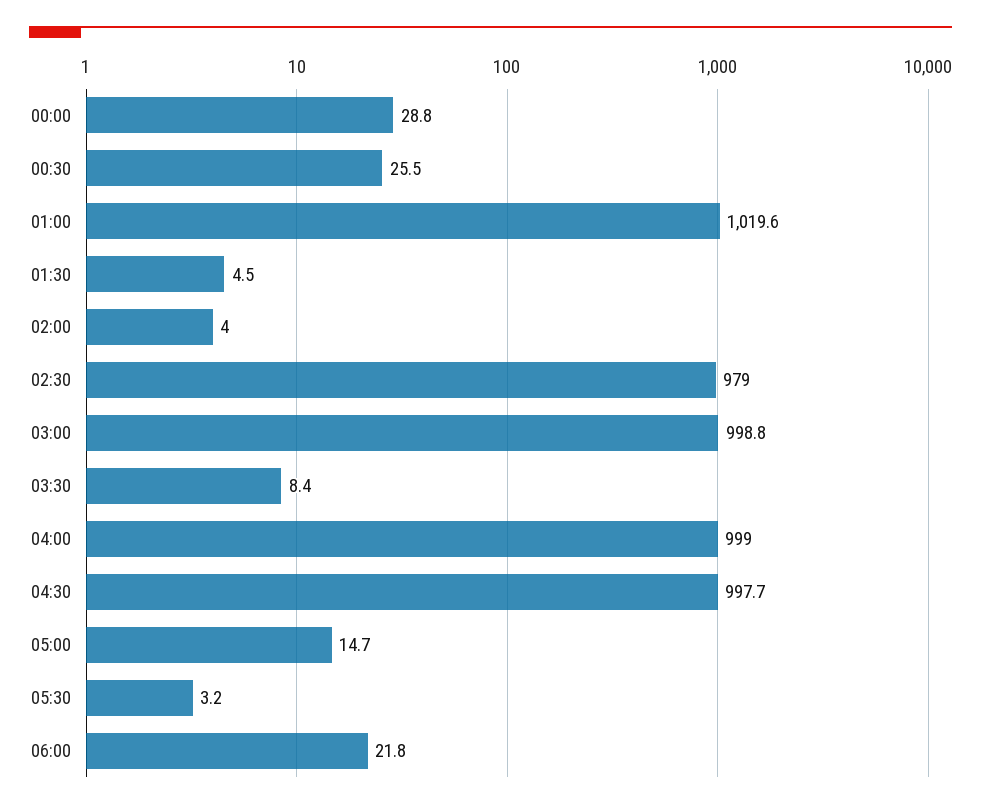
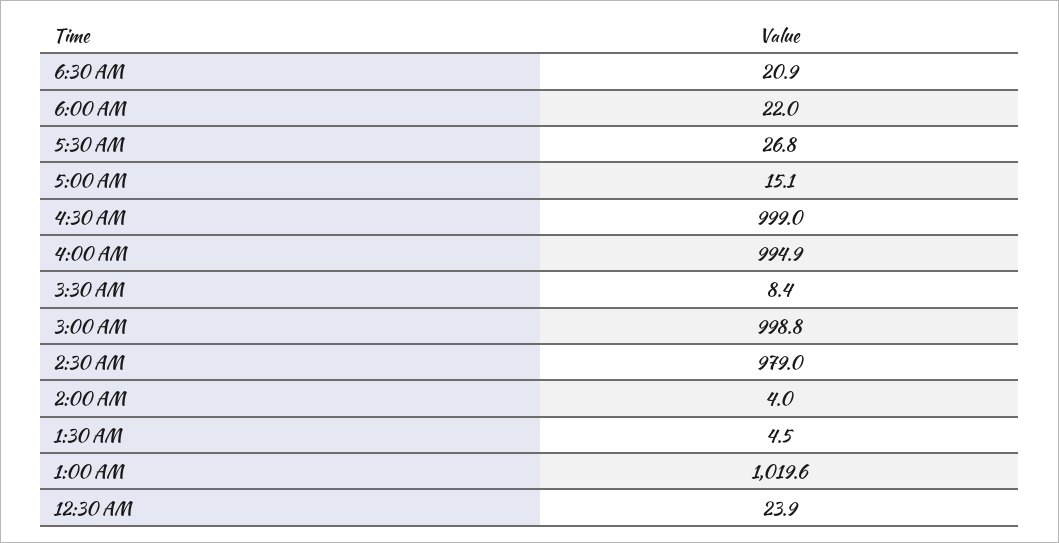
00:00: 28.8 -> none
00:30: 25.5 -> 23.9
04:00: 999 -> 994.9
04:30: 997.7 -> 999
05:00: 14.7 -> 15.1
05:30: 3.2 -> 26.8
06:00: 21.8 -> 22
6:30 AM: none -> 20.9

